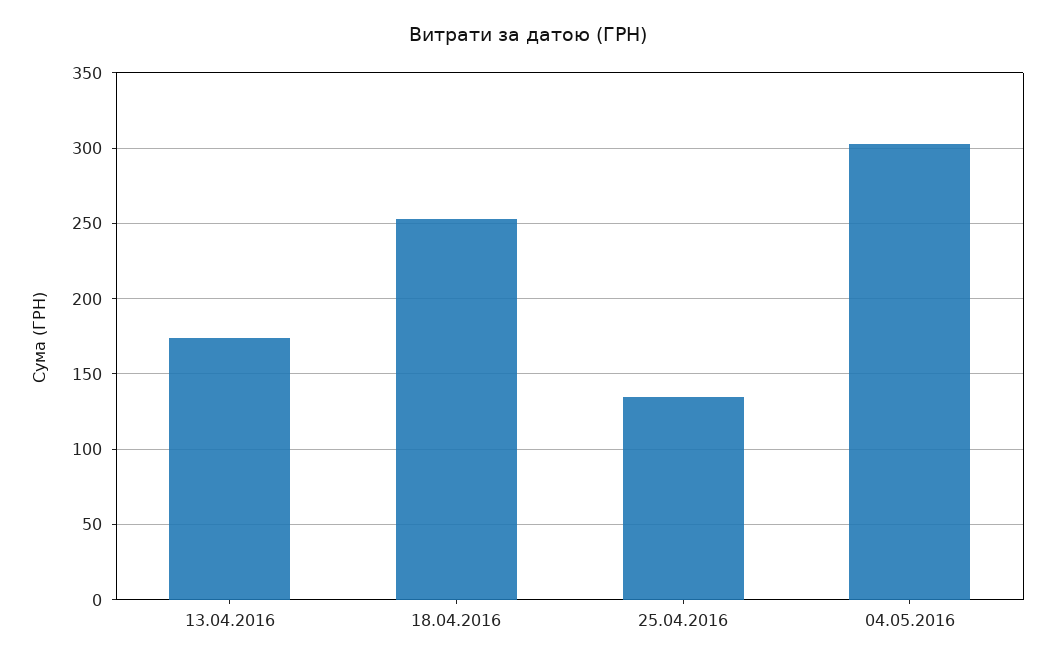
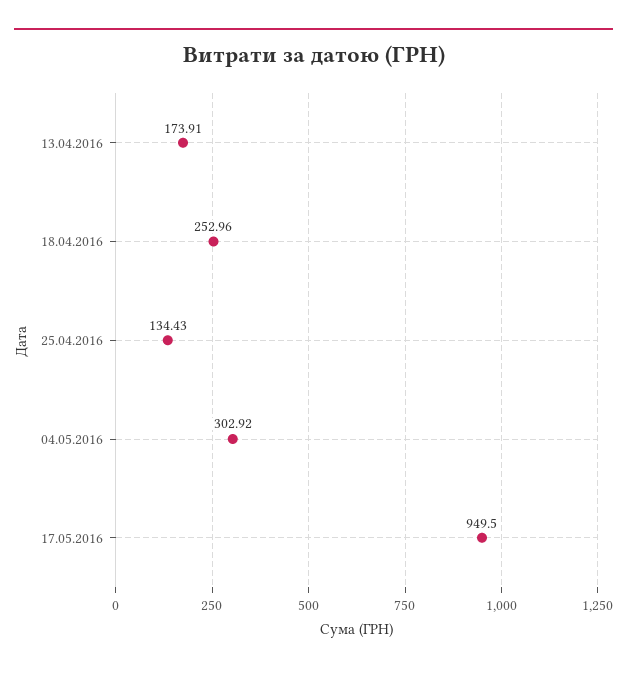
17.05.2016: none -> 949.5

